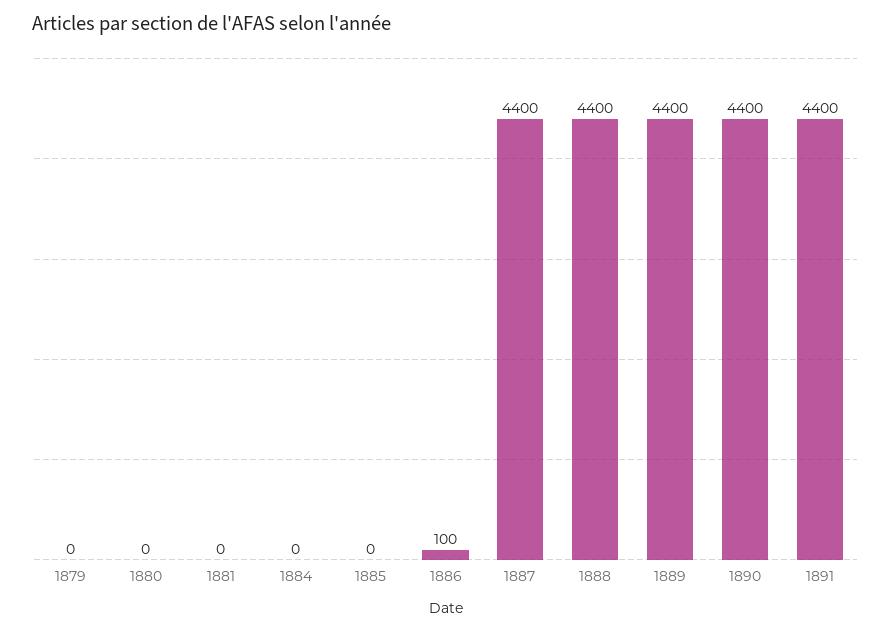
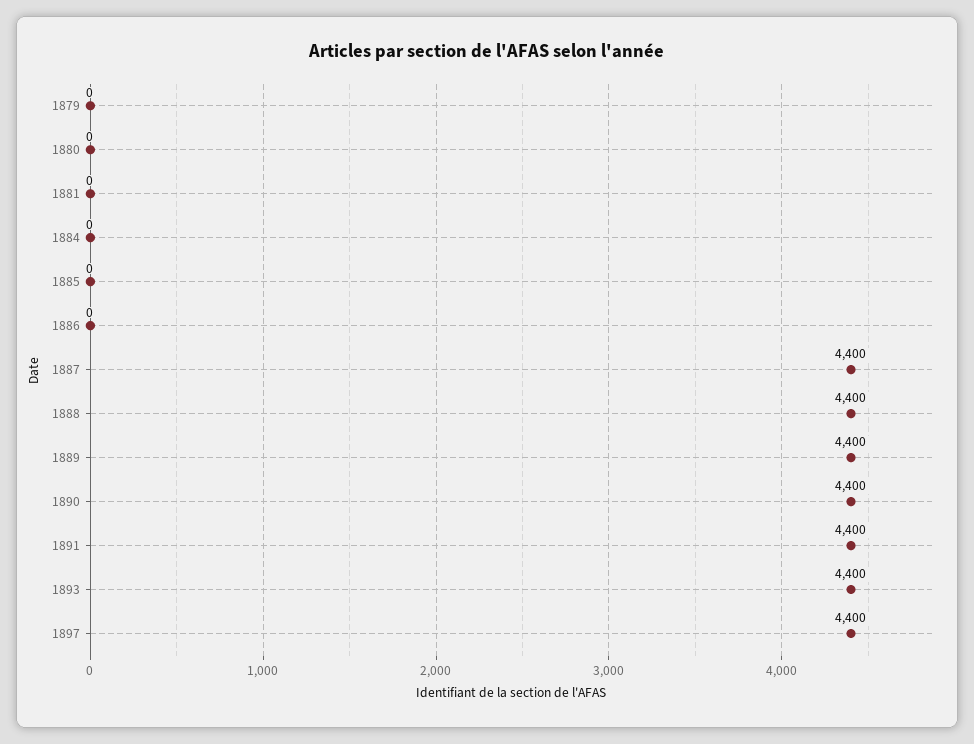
1886: 100 -> 0
1893: none -> 4400
1897: none -> 4400

